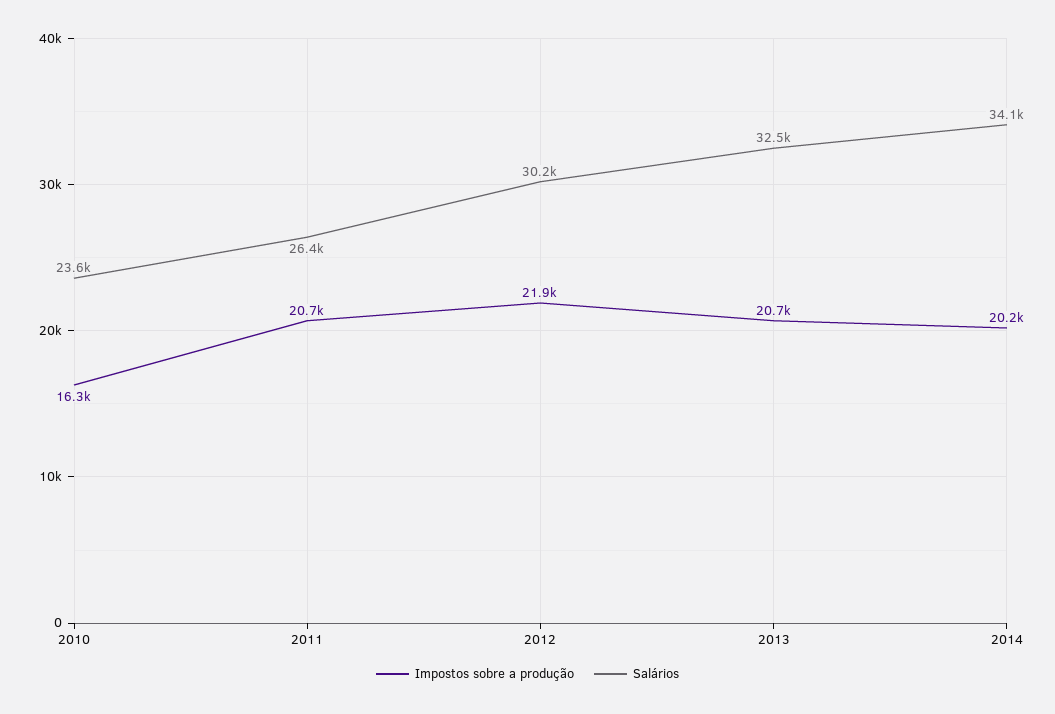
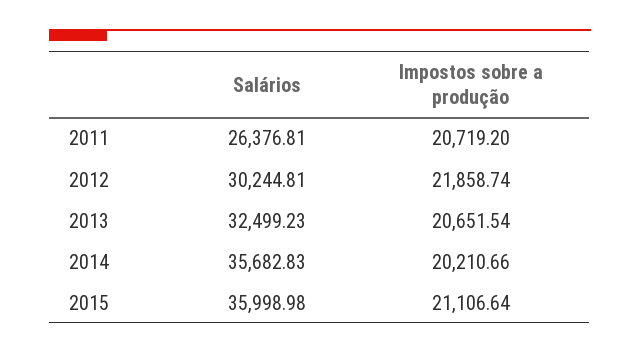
Impostos sobre a produção, 2010: 16300 -> none
Salários, 2010: 23600 -> none
Salários, 2014: 34100 -> 35682.83
Salários, 2015: none -> 35998.98
Impostos sobre a produção, 2015: none -> 21106.64

